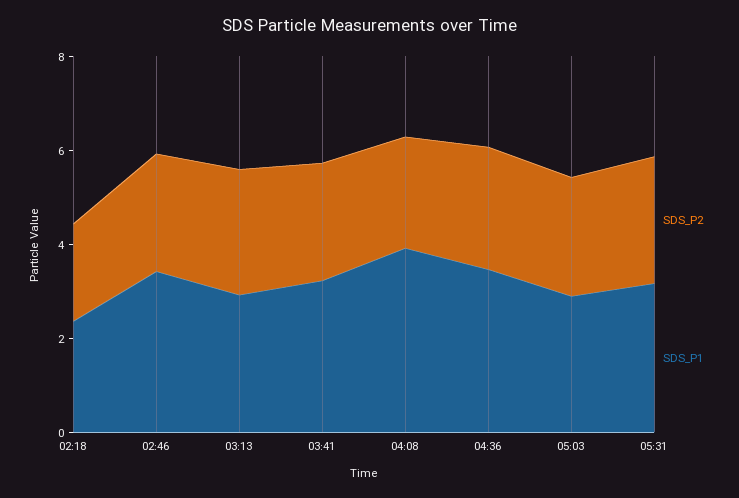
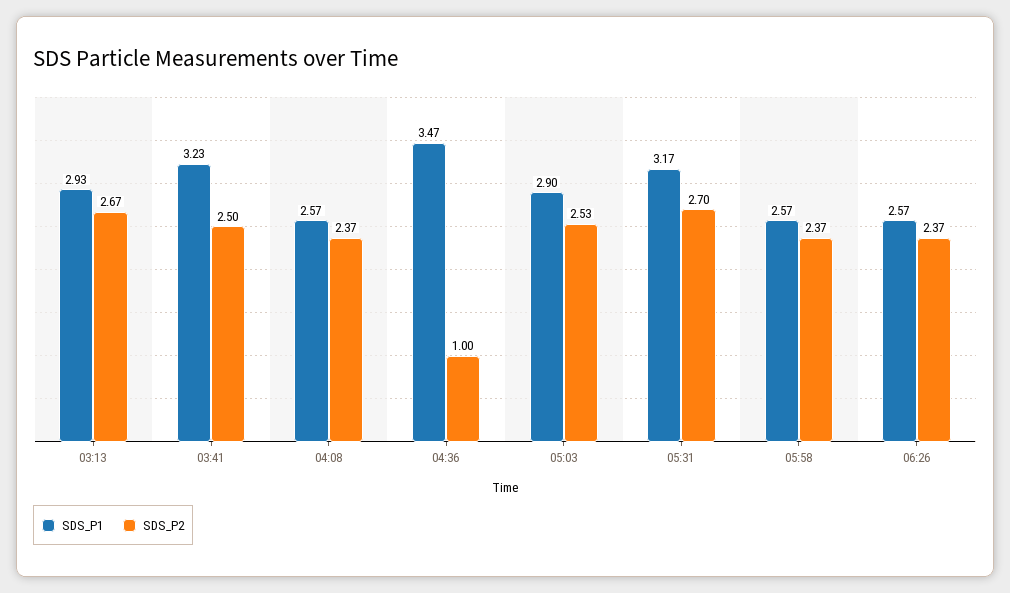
SDS_P2, 02:18: 2 -> none
SDS_P1, 02:18: 2.5 -> none
SDS_P2, 02:46: 2.5 -> none
SDS_P1, 02:46: 3.5 -> none
SDS_P1, 04:08: 4 -> 2.57
SDS_P2, 04:36: 2.5 -> 1
SDS_P1, 05:58: none -> 2.57
SDS_P2, 05:58: none -> 2.37
SDS_P1, 06:26: none -> 2.57
SDS_P2, 06:26: none -> 2.37

